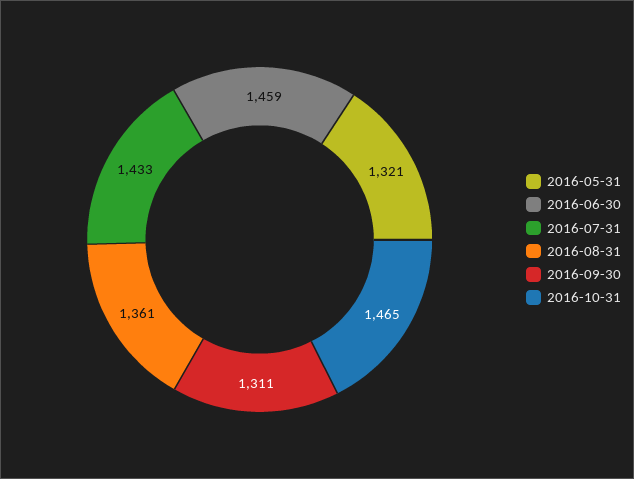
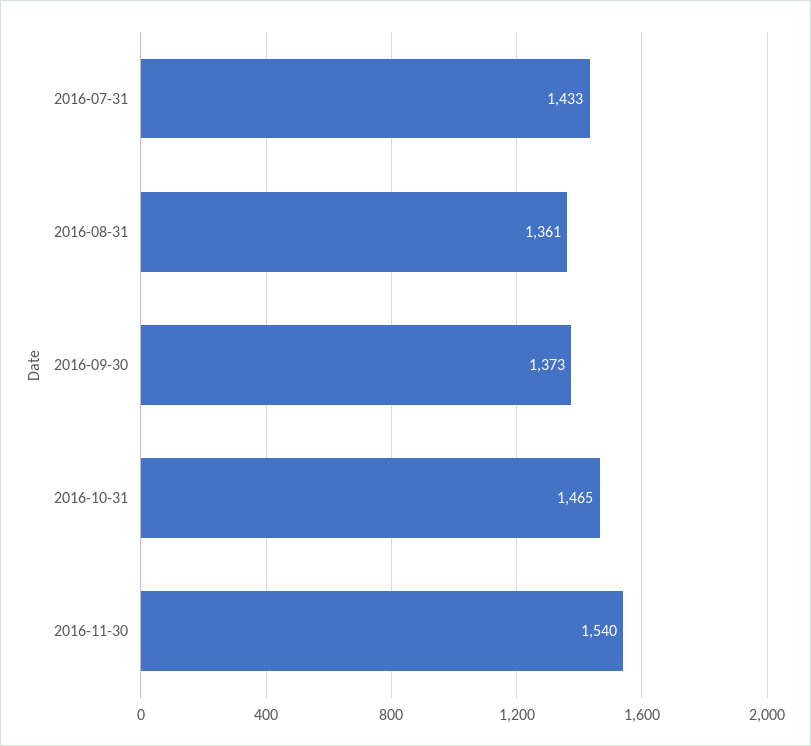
2016-05-31: 1321 -> none
2016-06-30: 1459 -> none
2016-09-30: 1311 -> 1373
2016-11-30: none -> 1540

